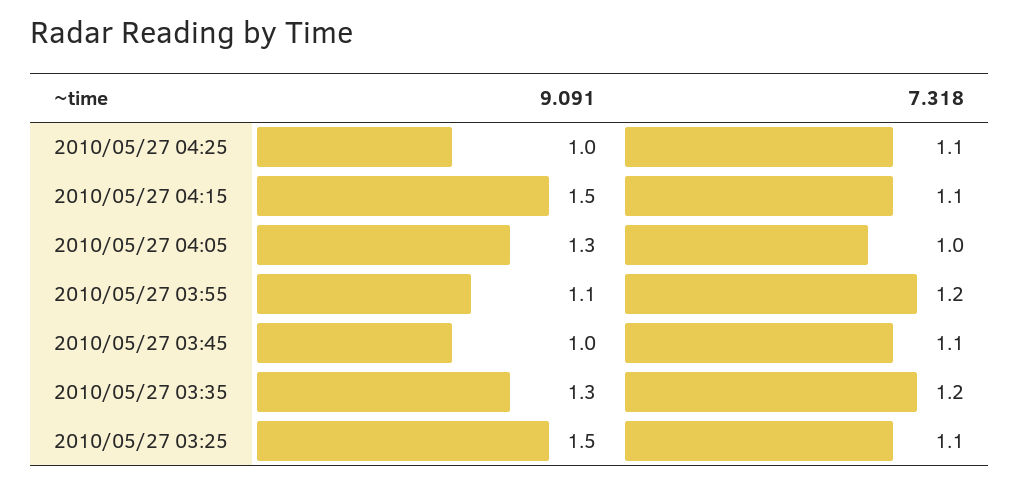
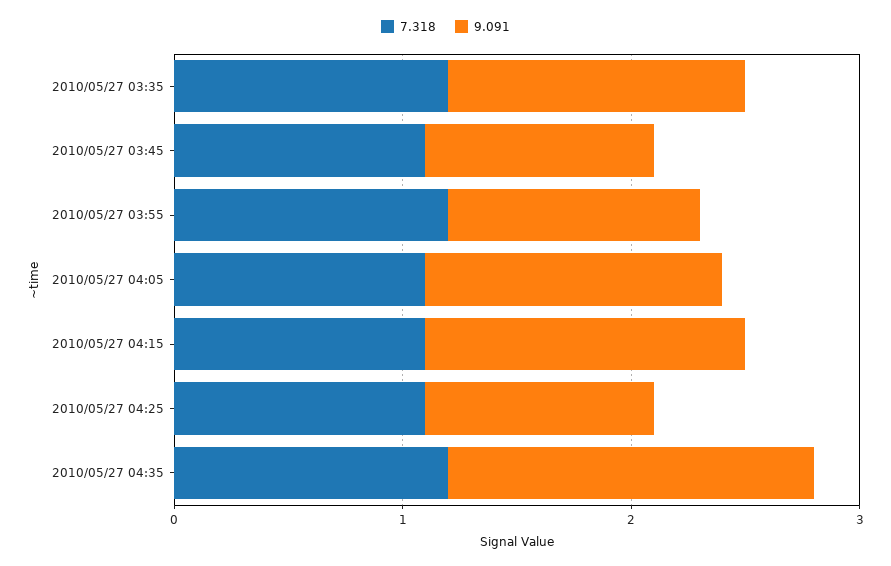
9.091, 2010/05/27 04:15: 1.5 -> 1.4
7.318, 2010/05/27 04:05: 1 -> 1.1
9.091, 2010/05/27 03:25: 1.5 -> none
7.318, 2010/05/27 03:25: 1.1 -> none
7.318, 2010/05/27 04:35: none -> 1.2
9.091, 2010/05/27 04:35: none -> 1.6

